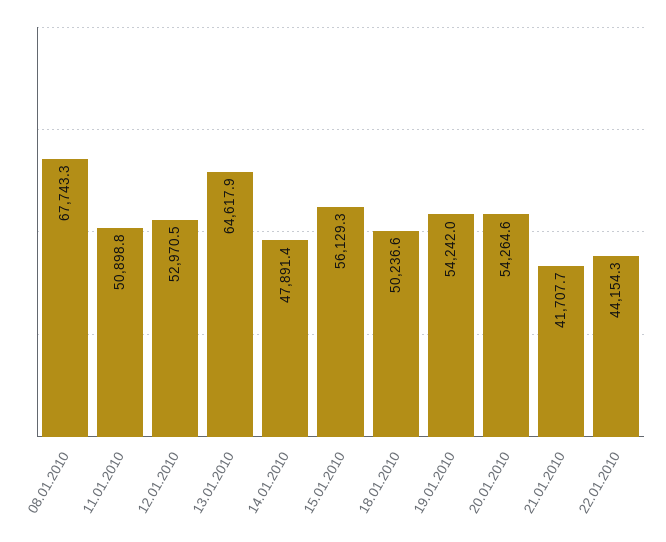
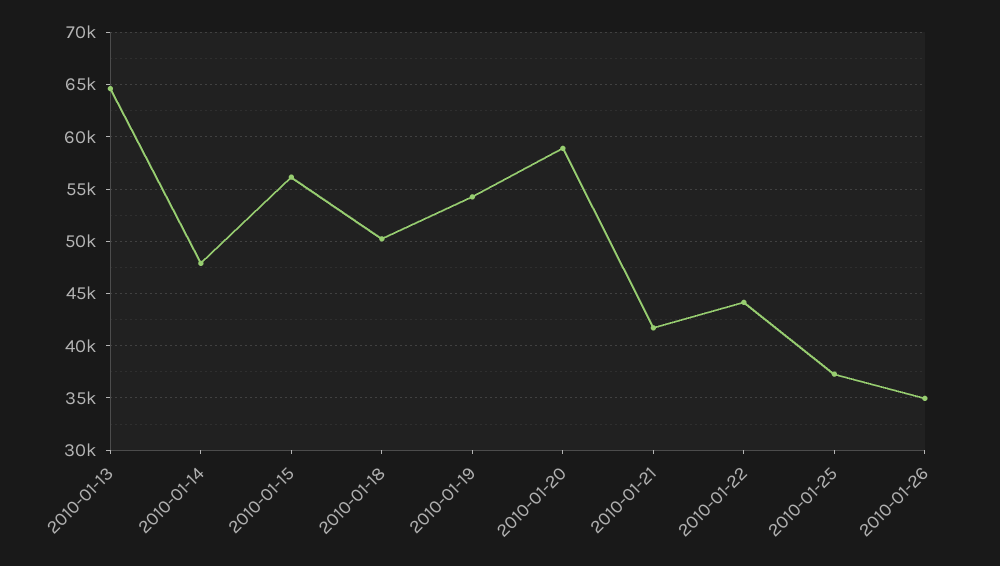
08.01.2010: 67743.3 -> none
11.01.2010: 50898.8 -> none
12.01.2010: 52970.5 -> none
20.01.2010: 54264.6 -> 59000
2010-01-25: none -> 37000
2010-01-26: none -> 35000

